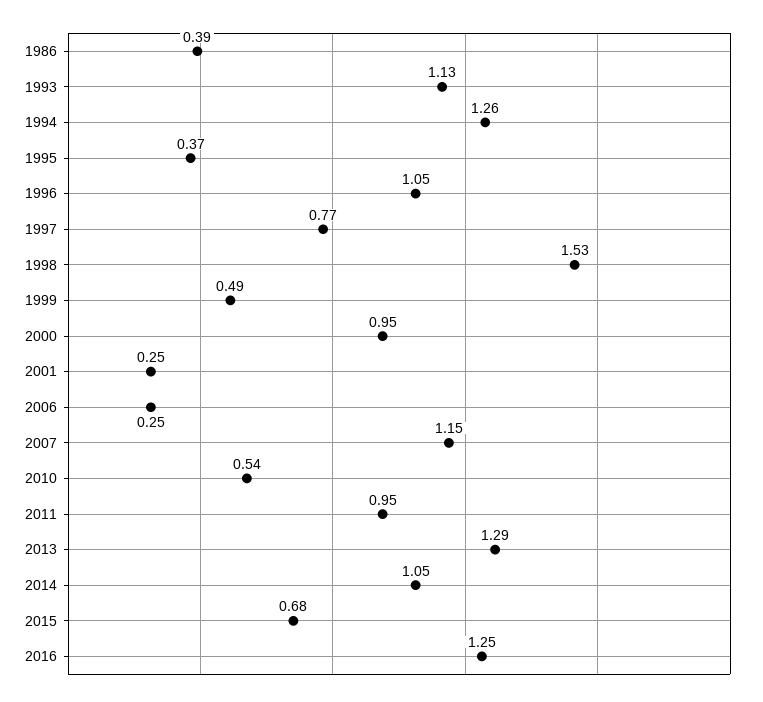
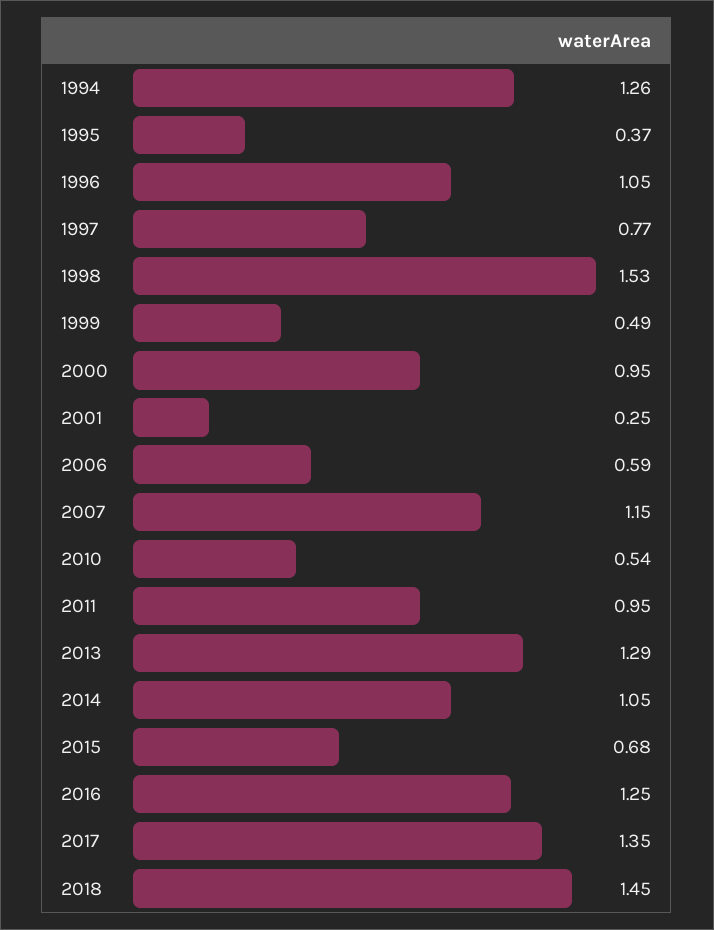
1986: 0.39 -> none
1993: 1.13 -> none
2006: 0.25 -> 0.59
2017: none -> 1.35
2018: none -> 1.45

